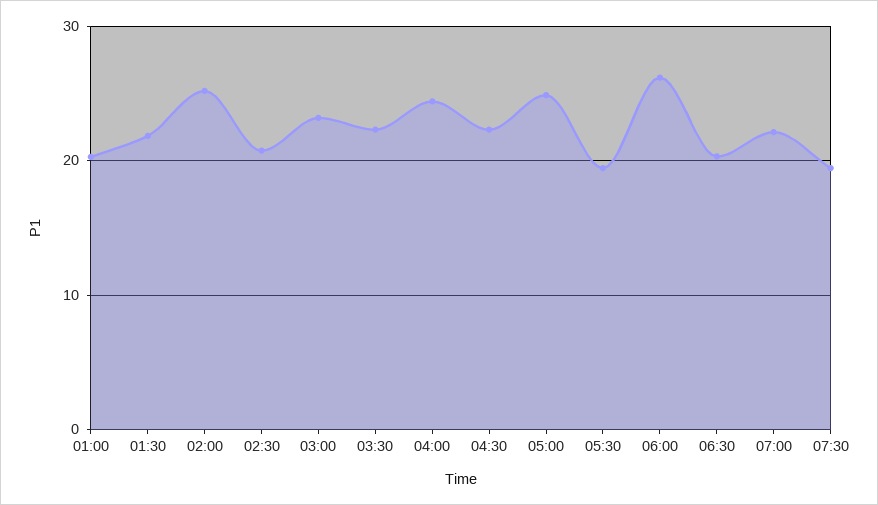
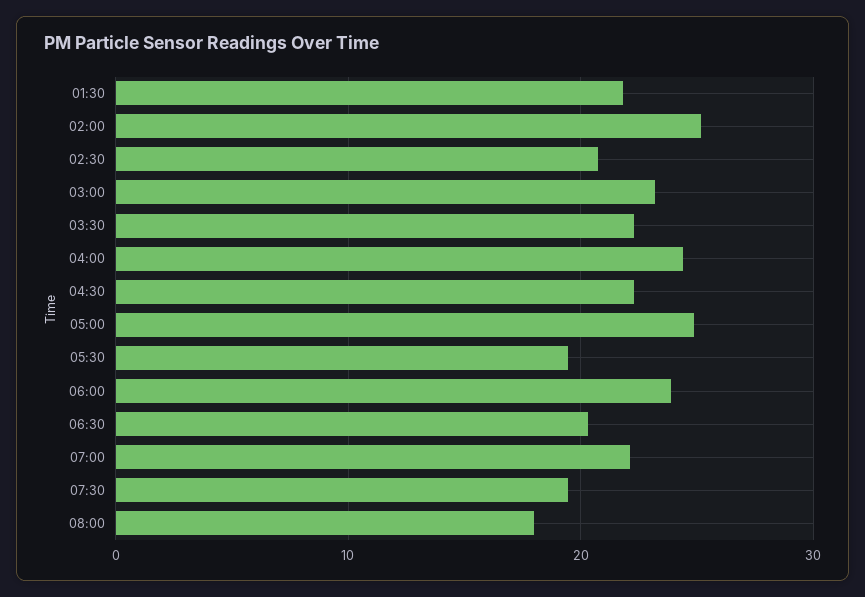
01:00: 20 -> none
06:00: 26 -> 24
08:00: none -> 18

